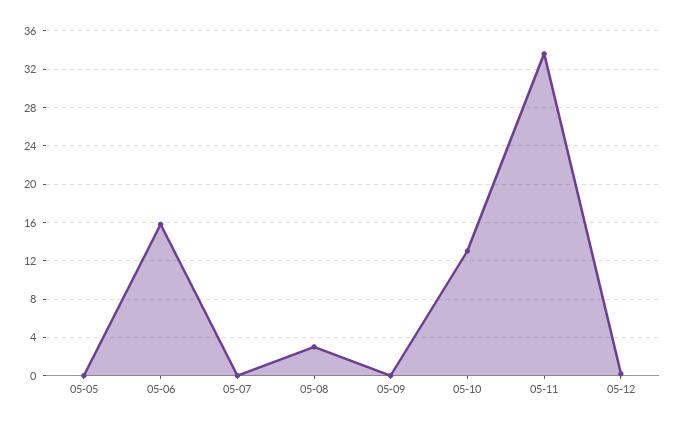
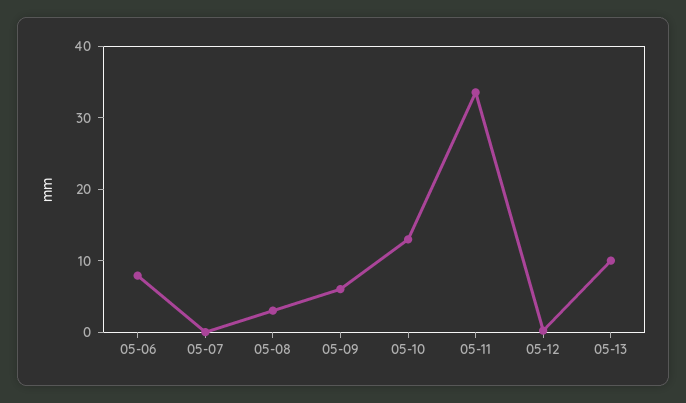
05-05: 0 -> none
05-06: 16 -> 8
05-09: 0 -> 6
05-13: none -> 10

